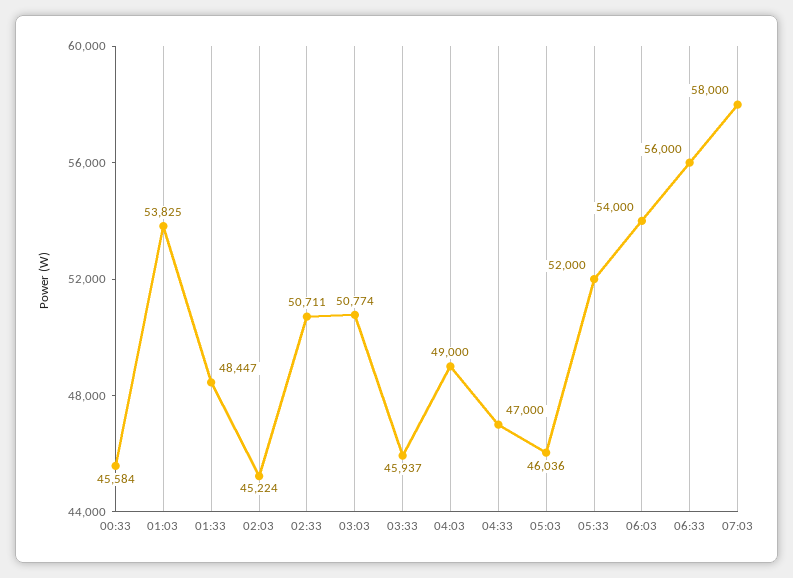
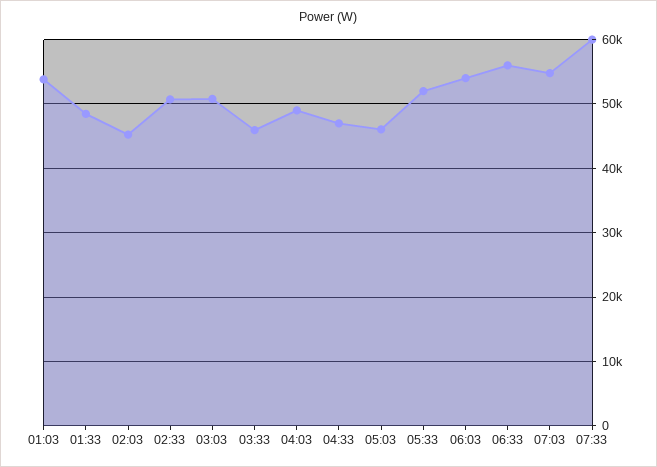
00:33: 45584 -> none
07:03: 58000 -> 55000
07:33: none -> 60000

